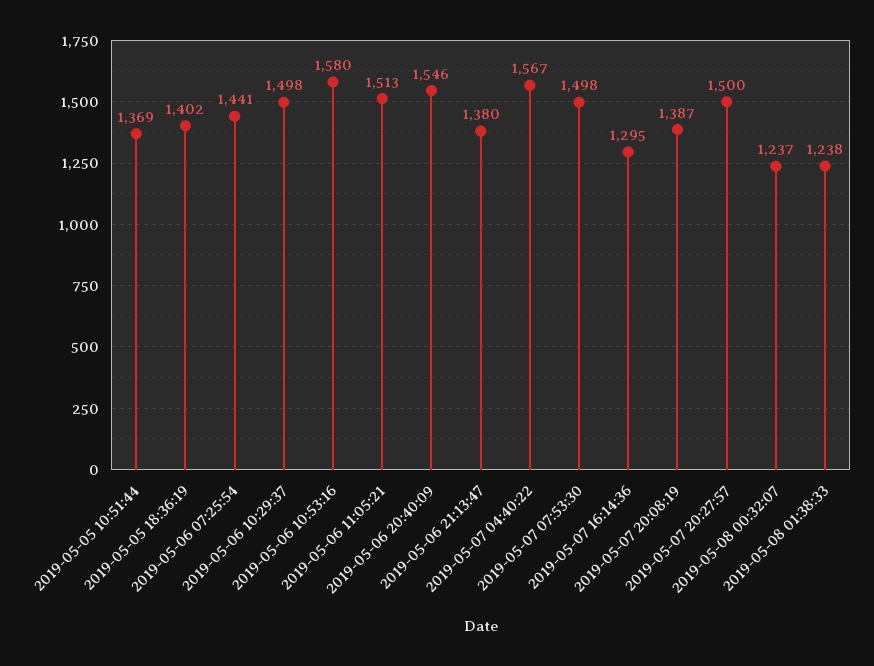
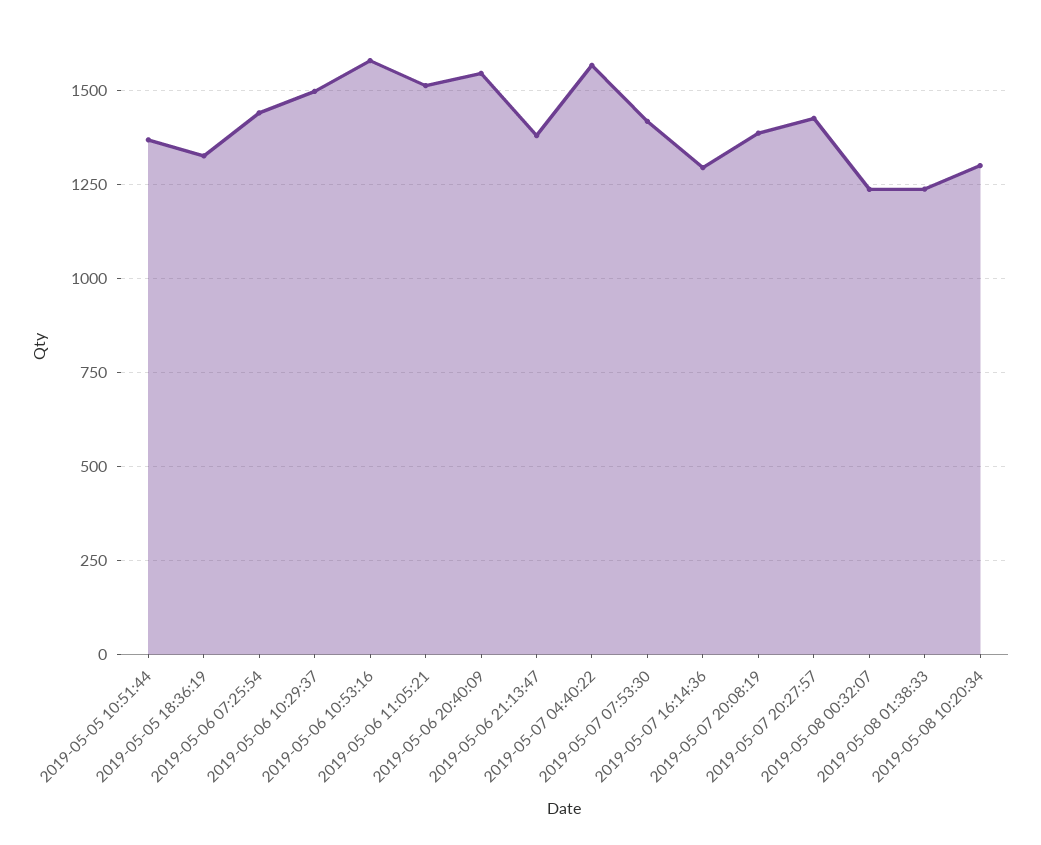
2019-05-05 18:36:19: 1402 -> 1325
2019-05-07 07:53:30: 1498 -> 1425
2019-05-07 20:27:57: 1500 -> 1425
2019-05-08 10:20:34: none -> 1300

